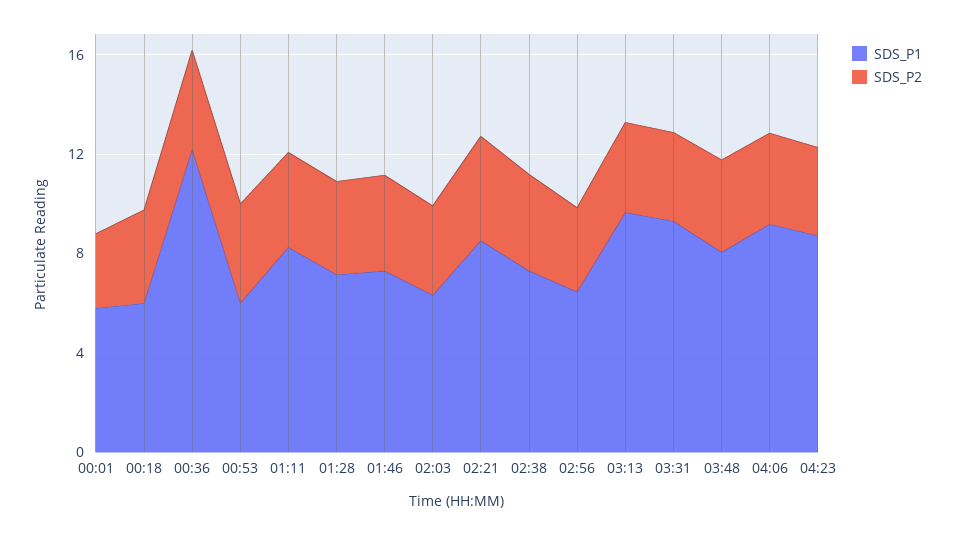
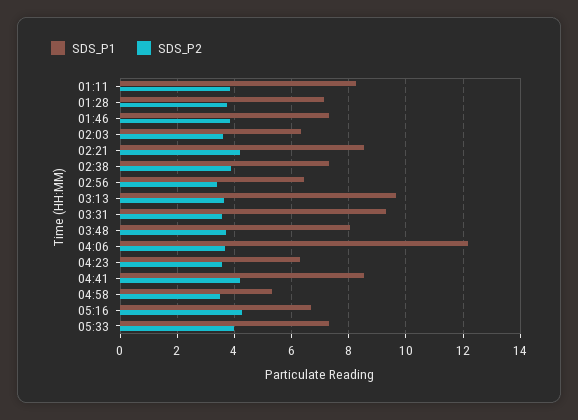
SDS_P1, 00:01: 6 -> none
SDS_P2, 00:01: 3 -> none
SDS_P1, 00:18: 6 -> none
SDS_P2, 00:18: 4 -> none
SDS_P1, 00:36: 12 -> none
SDS_P2, 00:36: 4 -> none
SDS_P1, 00:53: 6 -> none
SDS_P2, 00:53: 4 -> none
SDS_P1, 04:06: 9 -> 12.25
SDS_P1, 04:23: 9 -> 6.25
SDS_P1, 04:41: none -> 8.5
SDS_P2, 04:41: none -> 4.25
SDS_P1, 04:58: none -> 5.25
SDS_P2, 04:58: none -> 3.5
SDS_P1, 05:16: none -> 6.75
SDS_P2, 05:16: none -> 4.25
SDS_P1, 05:33: none -> 7.25
SDS_P2, 05:33: none -> 4

